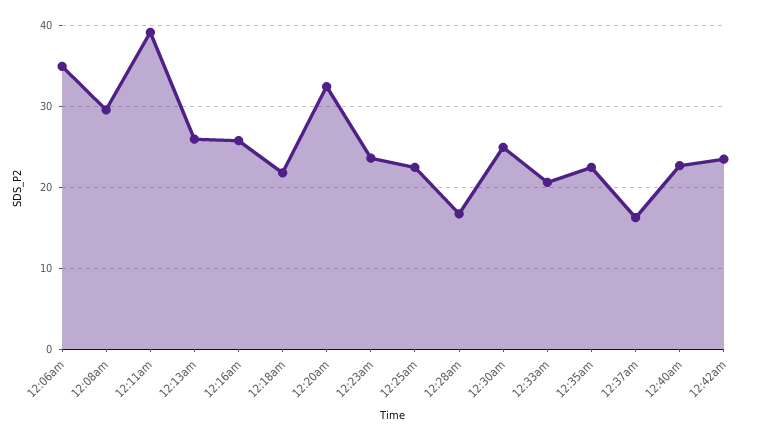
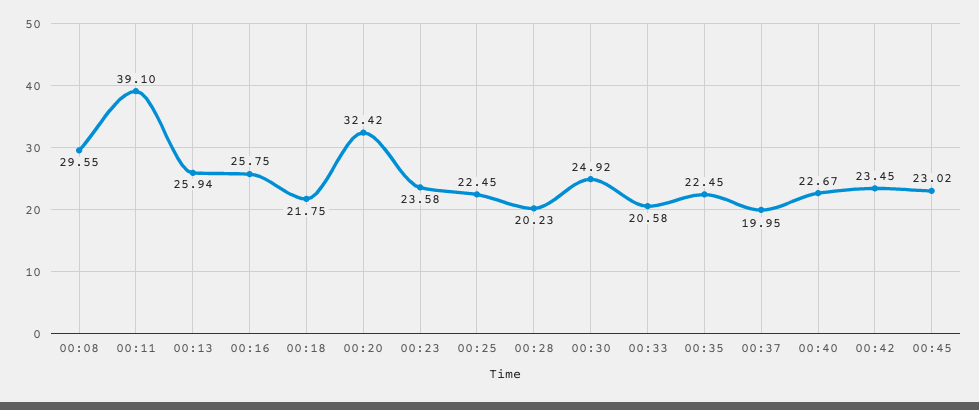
12:06am: 35 -> none
12:28am: 17 -> 20.23
12:37am: 16 -> 19.95
00:45: none -> 23.02

